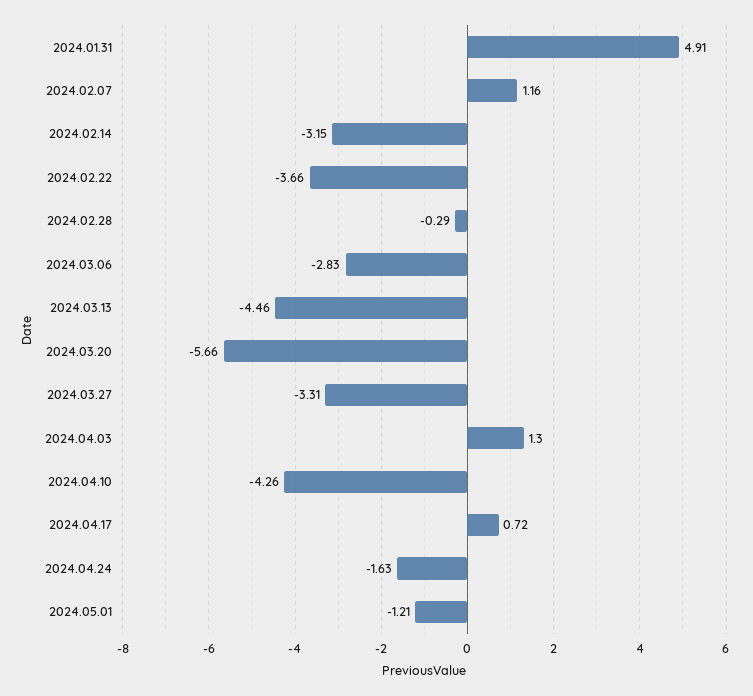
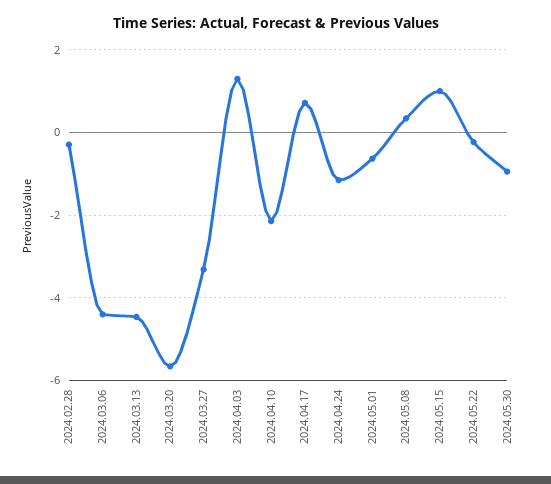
2024.01.31: 4.91 -> none
2024.02.07: 1.16 -> none
2024.02.14: -3.15 -> none
2024.02.22: -3.66 -> none
2024.03.06: -2.83 -> -4.4
2024.04.10: -4.26 -> -2.2
2024.04.24: -1.63 -> -1.2
2024.05.01: -1.21 -> -0.6
2024.05.08: none -> 0.4
2024.05.15: none -> 1
2024.05.22: none -> -0.2
2024.05.30: none -> -1

